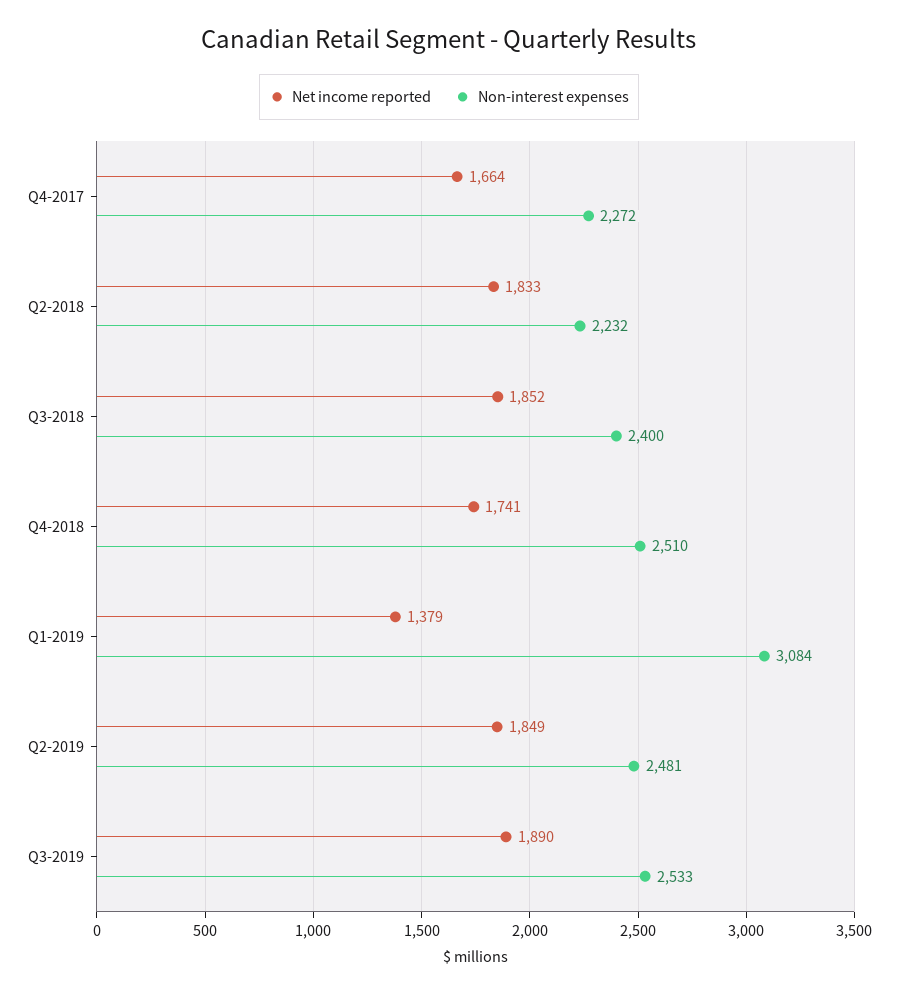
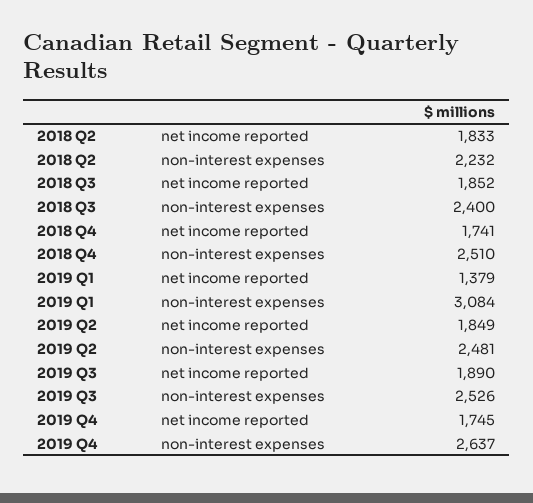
Net income reported, Q4-2017: 1664 -> none
Non-interest expenses, Q4-2017: 2272 -> none
Non-interest expenses, Q3-2019: 2533 -> 2526
Net income reported, 2019 Q4: none -> 1745
Non-interest expenses, 2019 Q4: none -> 2637

